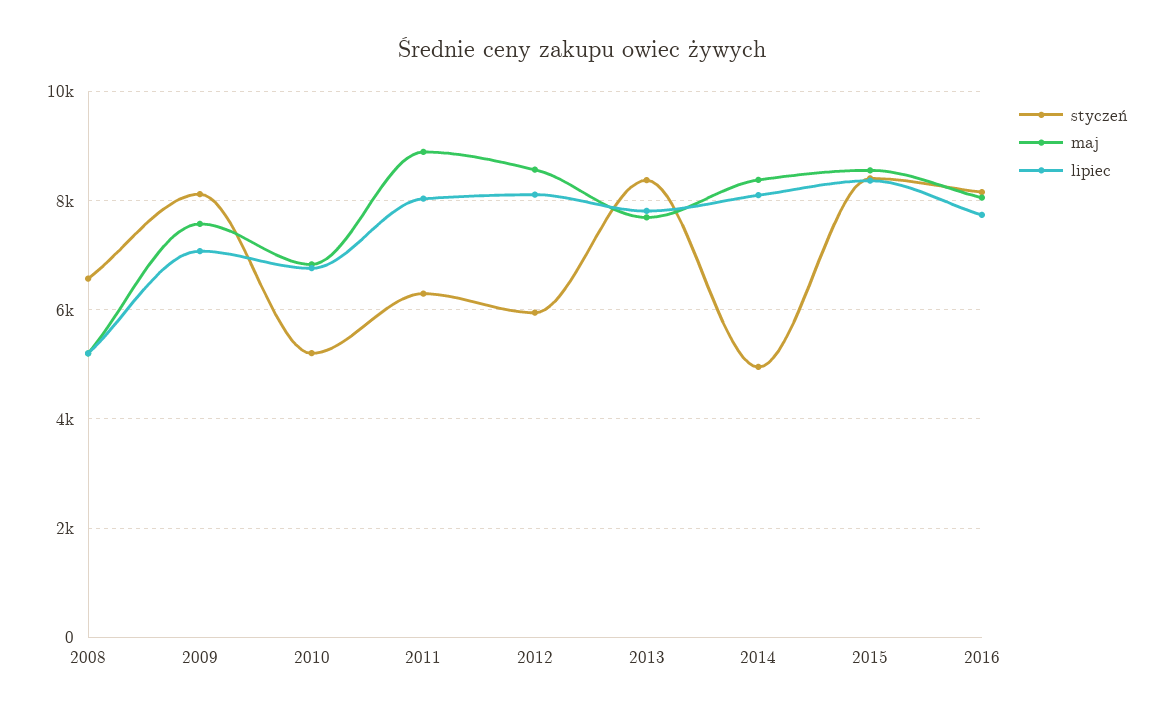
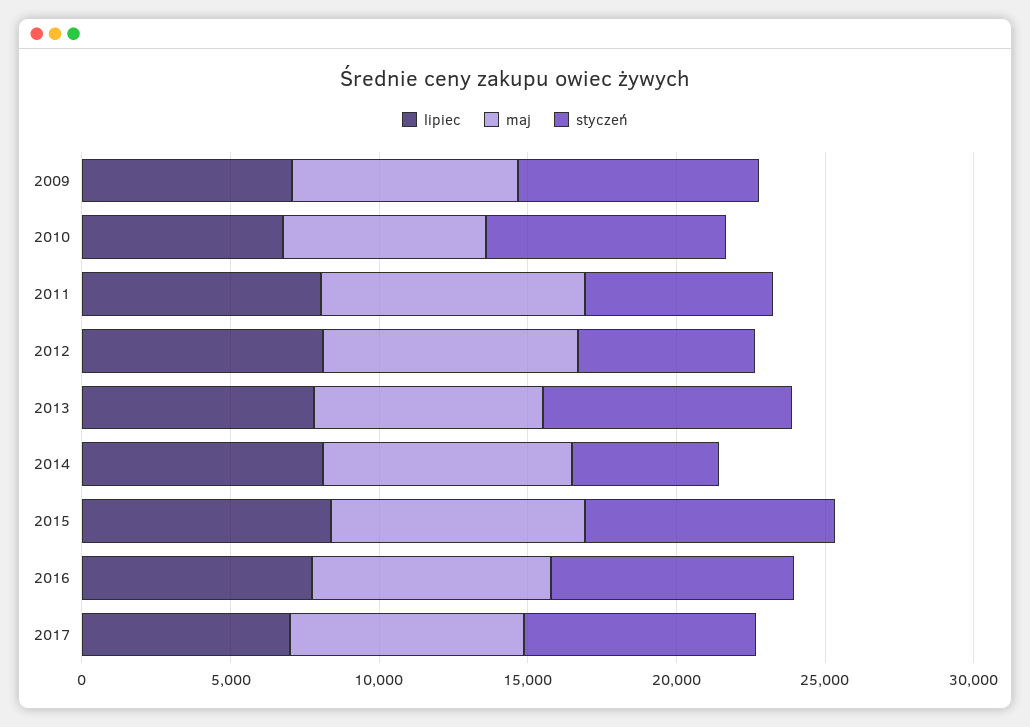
styczeń, 2008: 6600 -> none
maj, 2008: 5200 -> none
lipiec, 2008: 5200 -> none
styczeń, 2010: 5200 -> 8000
lipiec, 2017: none -> 7000
maj, 2017: none -> 8000
styczeń, 2017: none -> 8000

